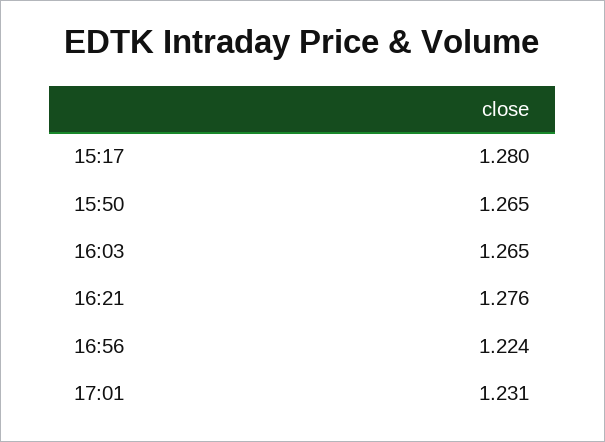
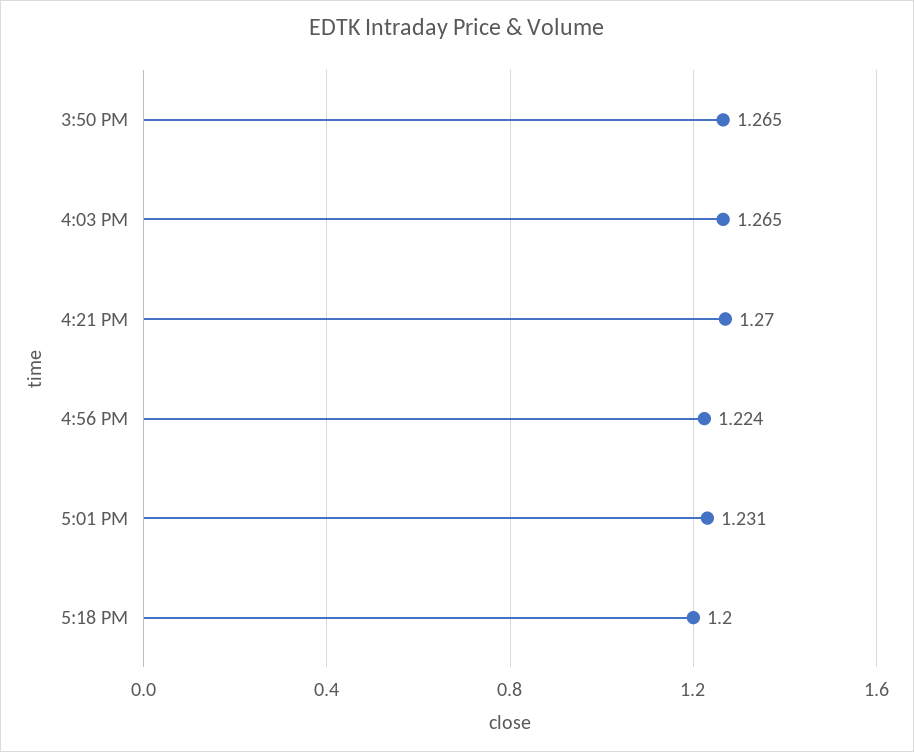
15:17: 1.28 -> none
16:21: 1.276 -> 1.27
5:18 PM: none -> 1.2

